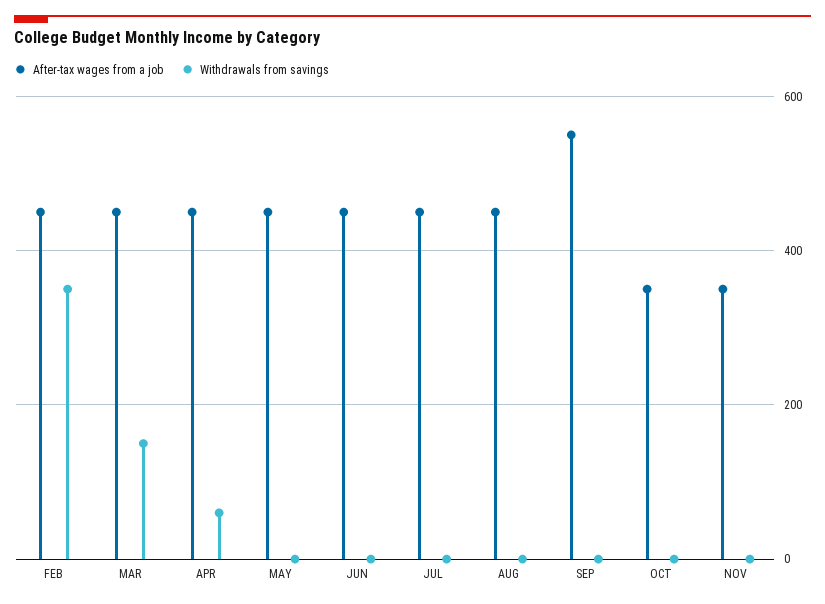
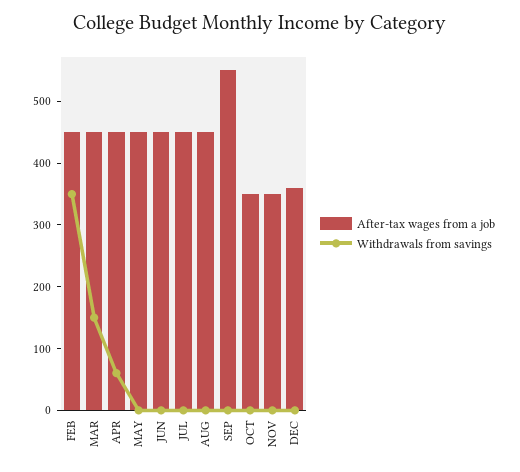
After-tax wages from a job, DEC: none -> 360
Withdrawals from savings, DEC: none -> 0

